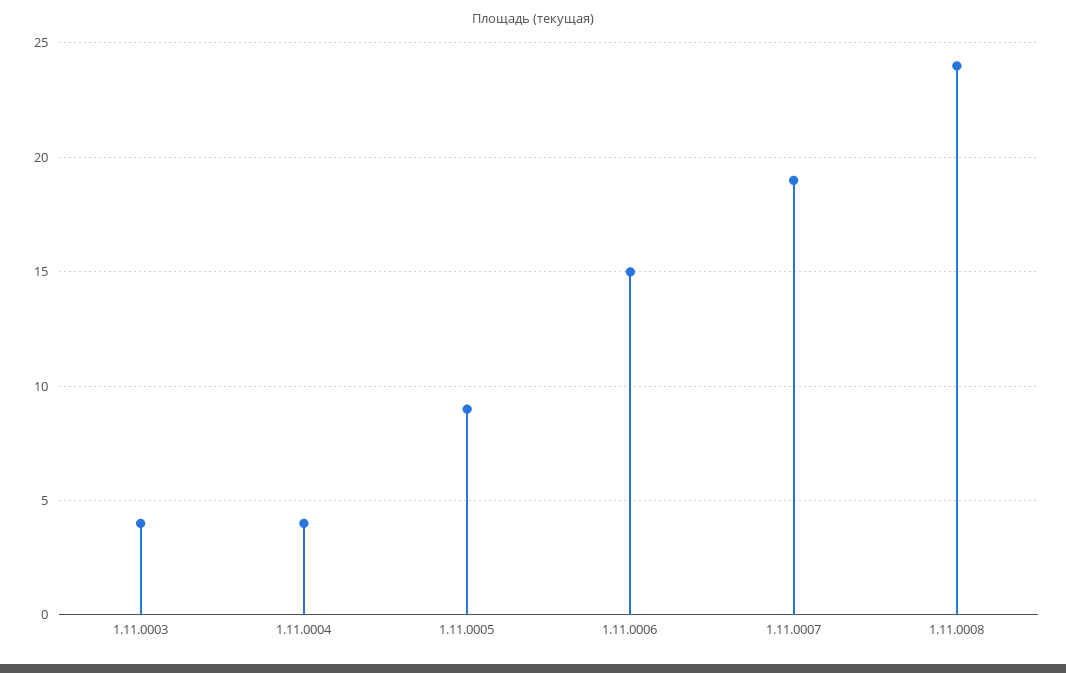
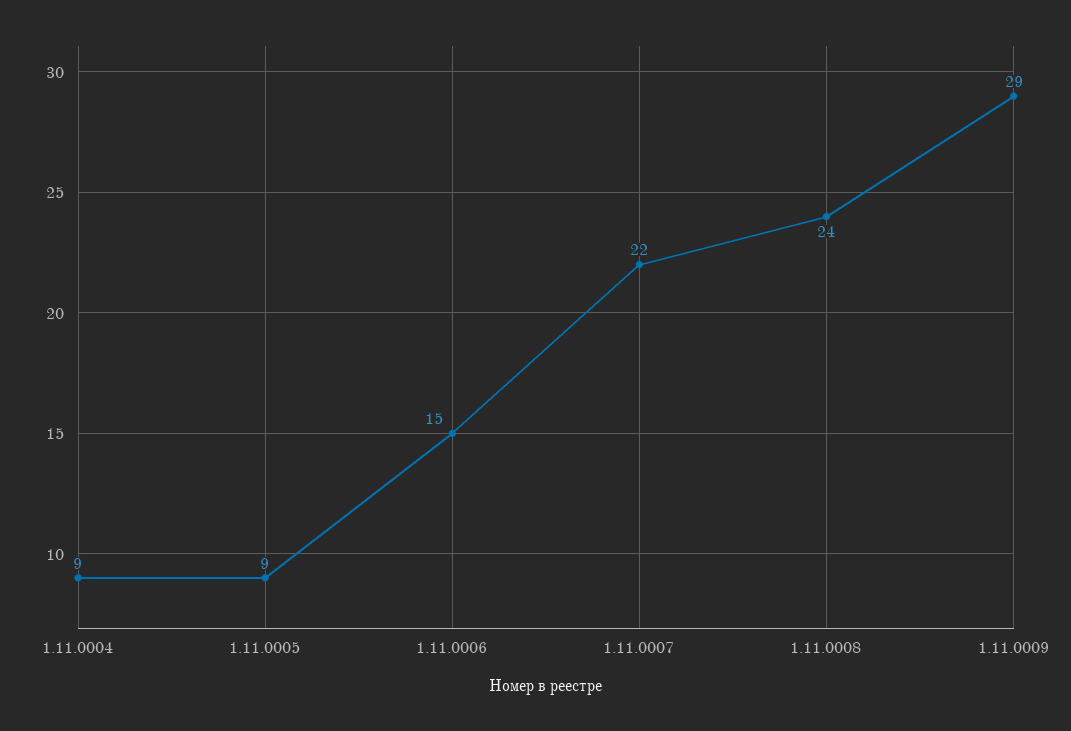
1.11.0003: 4 -> none
1.11.0004: 4 -> 9
1.11.0007: 19 -> 22
1.11.0009: none -> 29

